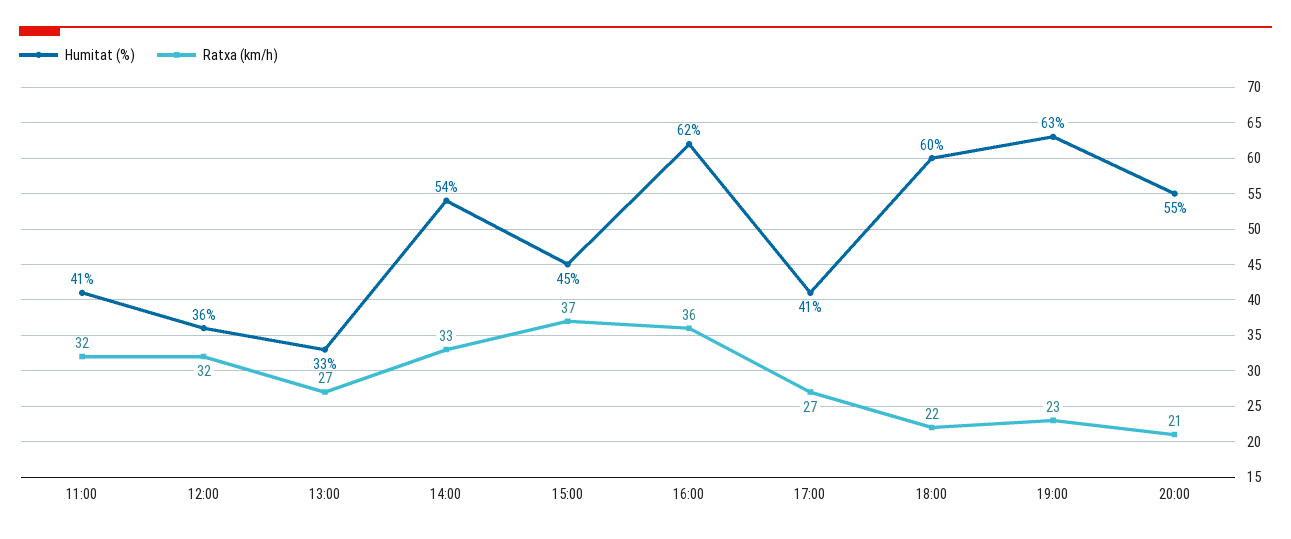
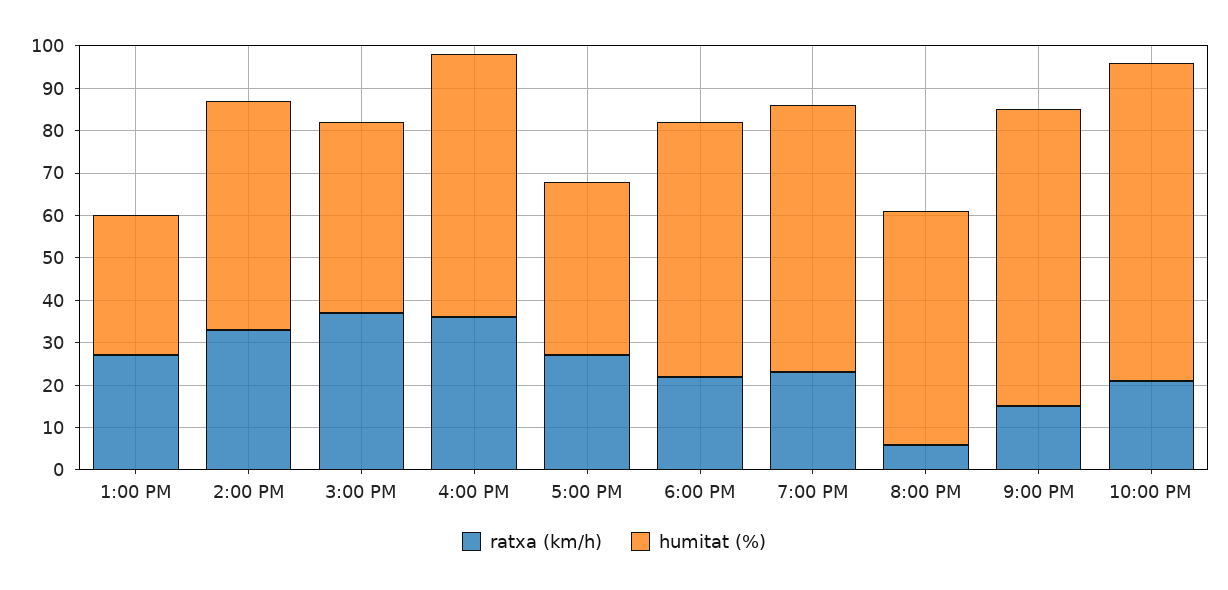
Humitat (%), 11:00: 41 -> none
Ratxa (km/h), 11:00: 32 -> none
Humitat (%), 12:00: 36 -> none
Ratxa (km/h), 12:00: 32 -> none
Ratxa (km/h), 20:00: 21 -> 5
Ratxa (km/h), 9:00 PM: none -> 15
Humitat (%), 9:00 PM: none -> 70
Ratxa (km/h), 10:00 PM: none -> 20
Humitat (%), 10:00 PM: none -> 75

